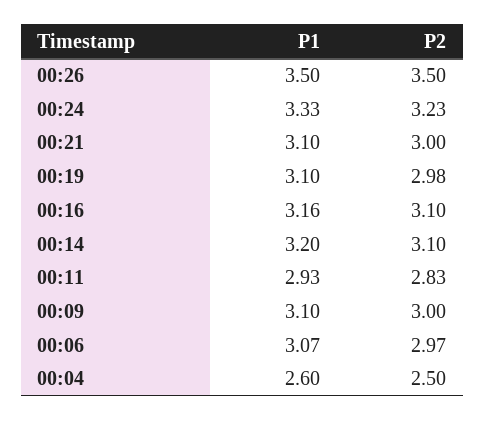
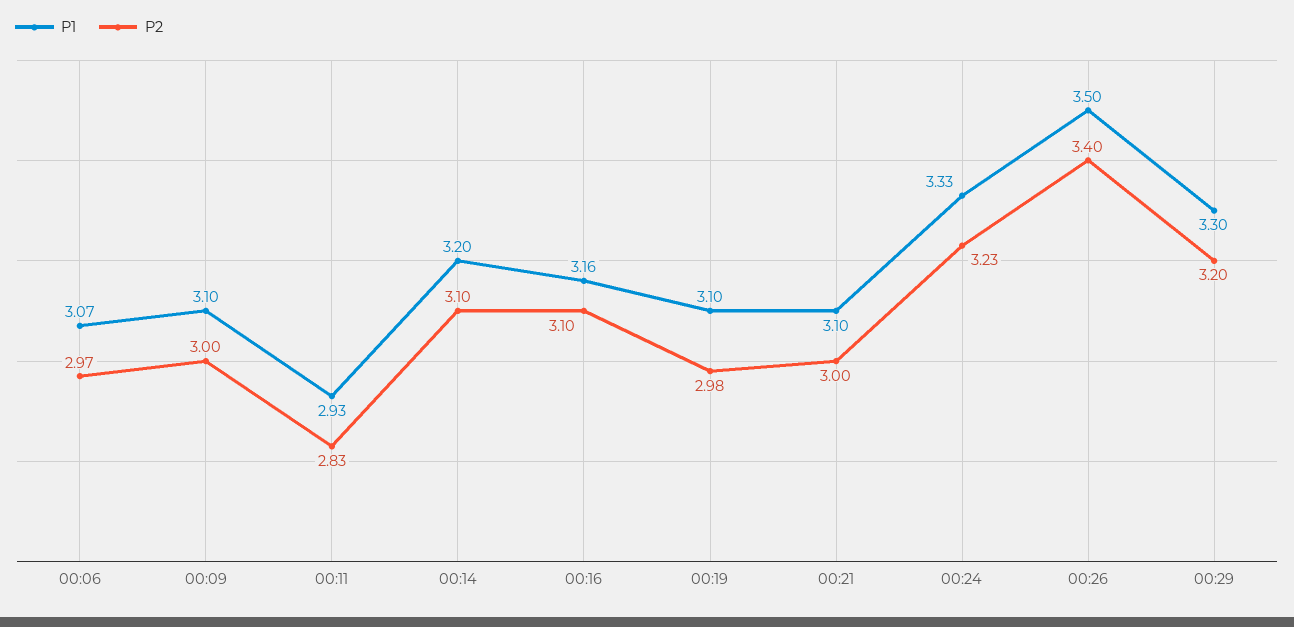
P2, 00:26: 3.5 -> 3.4
P1, 00:04: 2.6 -> none
P2, 00:04: 2.5 -> none
P1, 00:29: none -> 3.3
P2, 00:29: none -> 3.2

